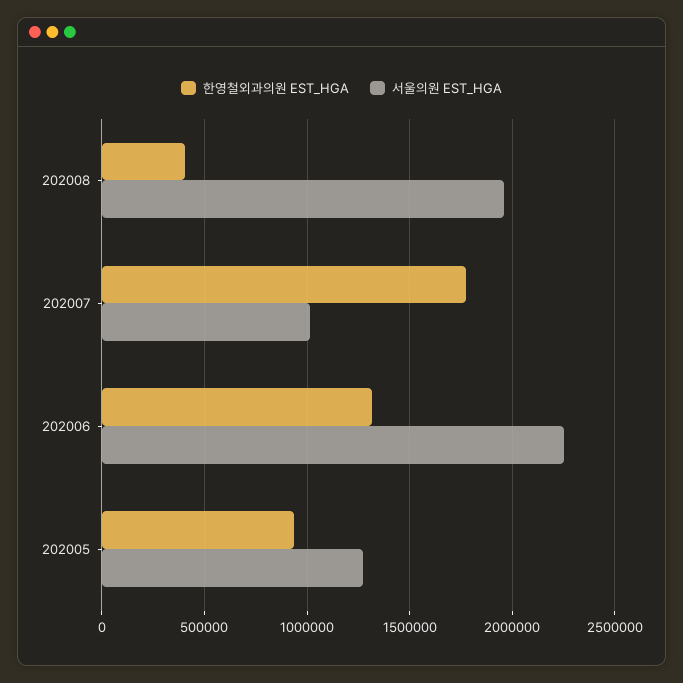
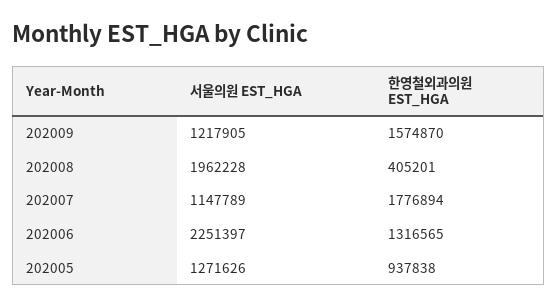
서울의원 EST_HGA, 202007: 1000000 -> 1147789
서울의원 EST_HGA, 202009: none -> 1217905
한영철외과의원 EST_HGA, 202009: none -> 1574870

